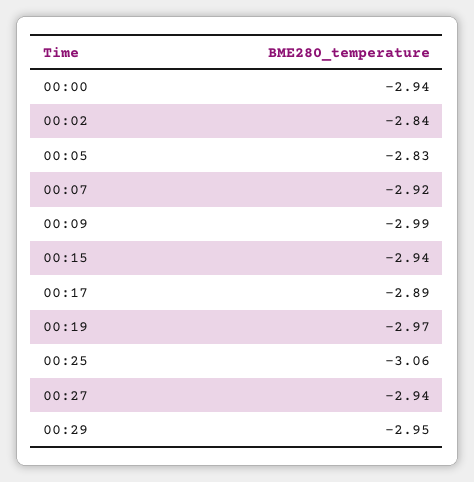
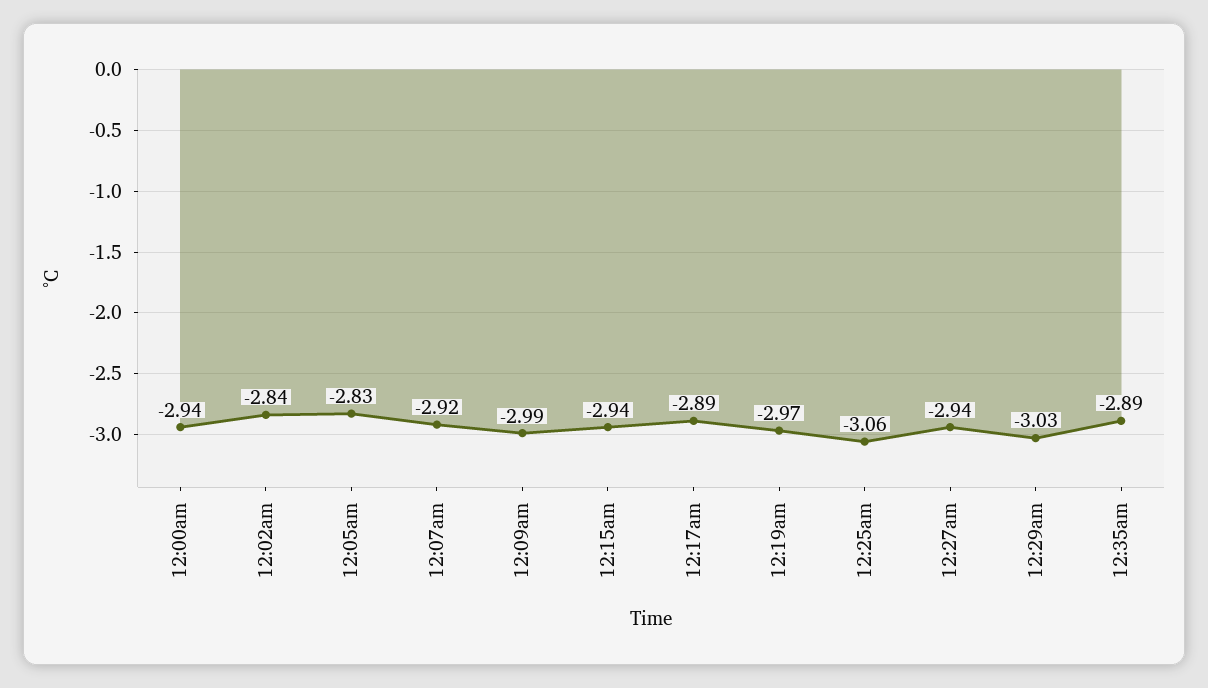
00:29: -2.95 -> -3.03
12:35am: none -> -2.89

